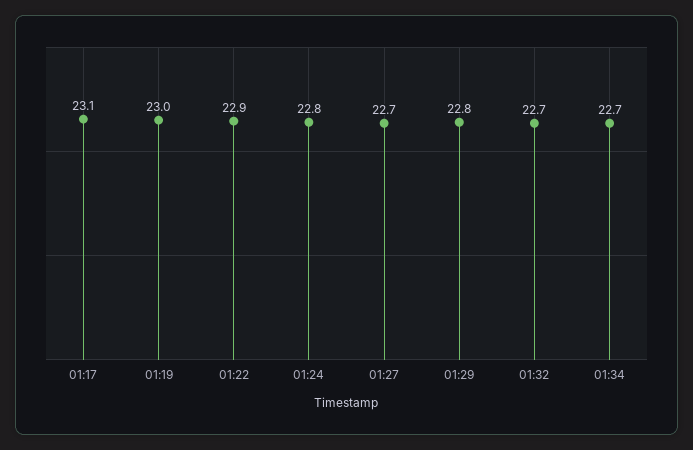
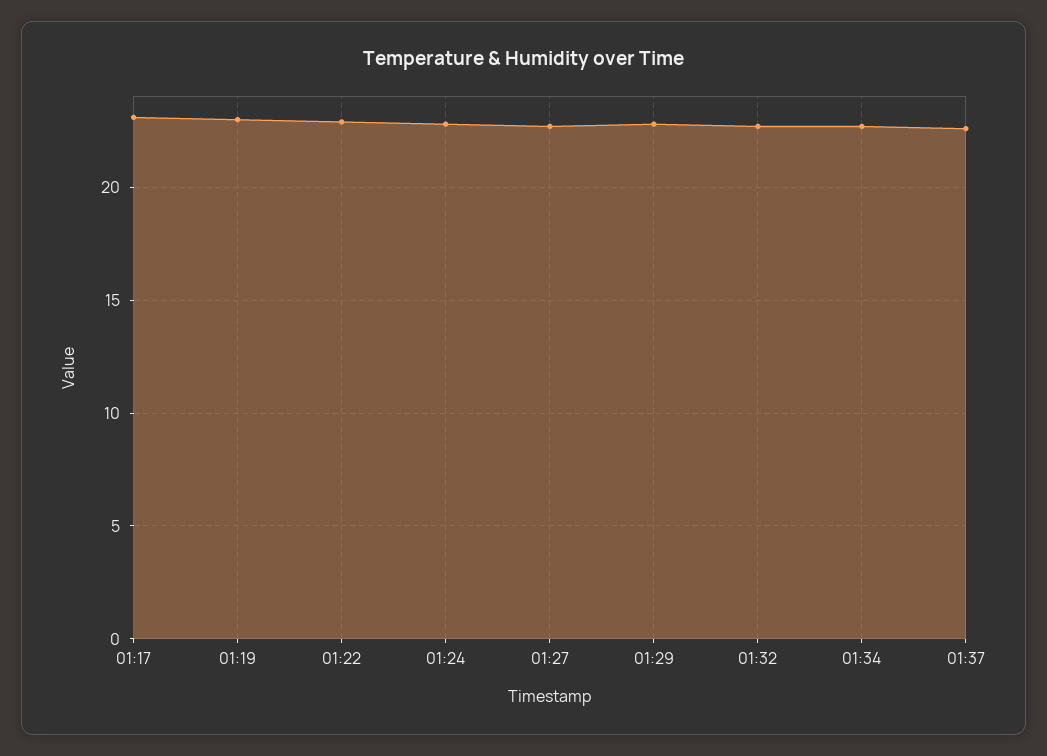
01:37: none -> 22.5

